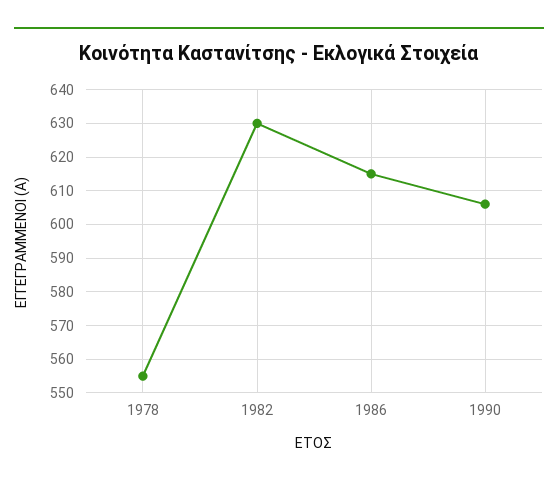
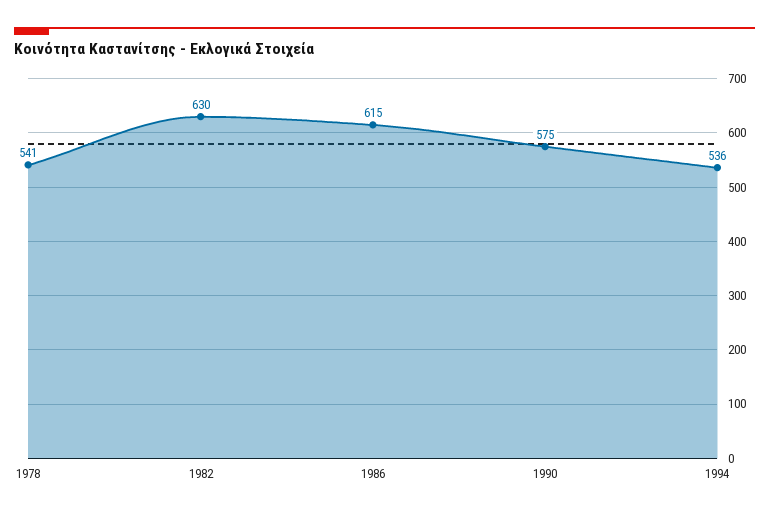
1978: 555 -> 541
1990: 605 -> 575
1994: none -> 536

